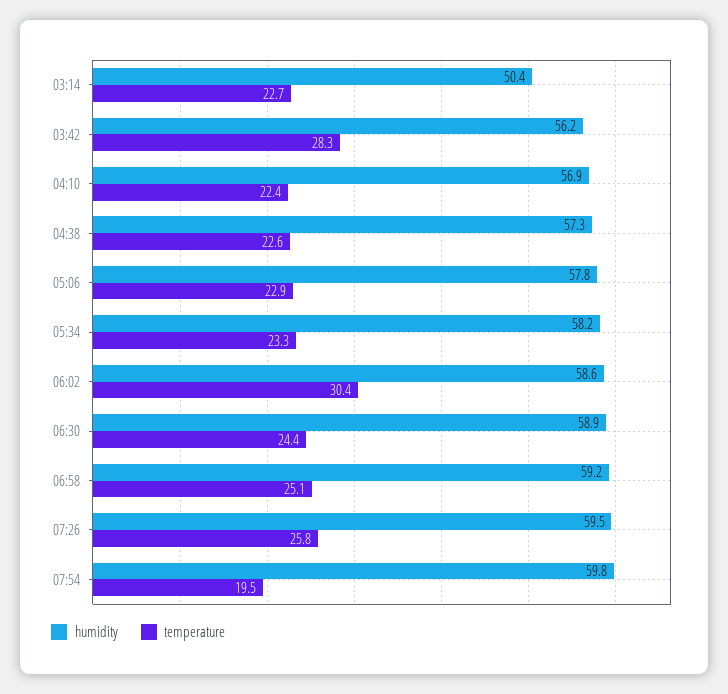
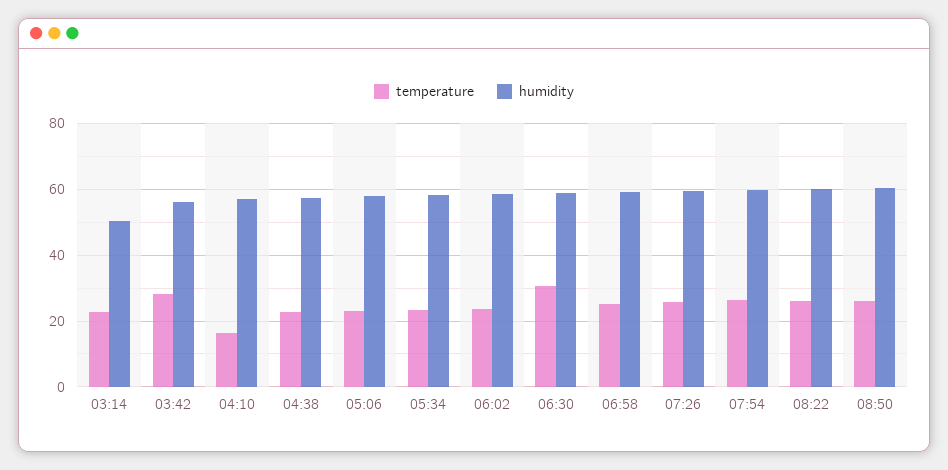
temperature, 04:10: 22.4 -> 16
temperature, 06:02: 30.4 -> 24
temperature, 06:30: 24.4 -> 30
temperature, 07:54: 19.5 -> 26
temperature, 08:22: none -> 26
humidity, 08:22: none -> 60
temperature, 08:50: none -> 26
humidity, 08:50: none -> 60

